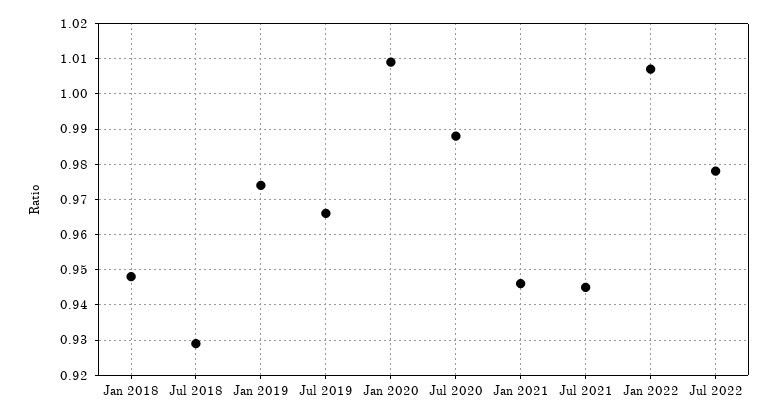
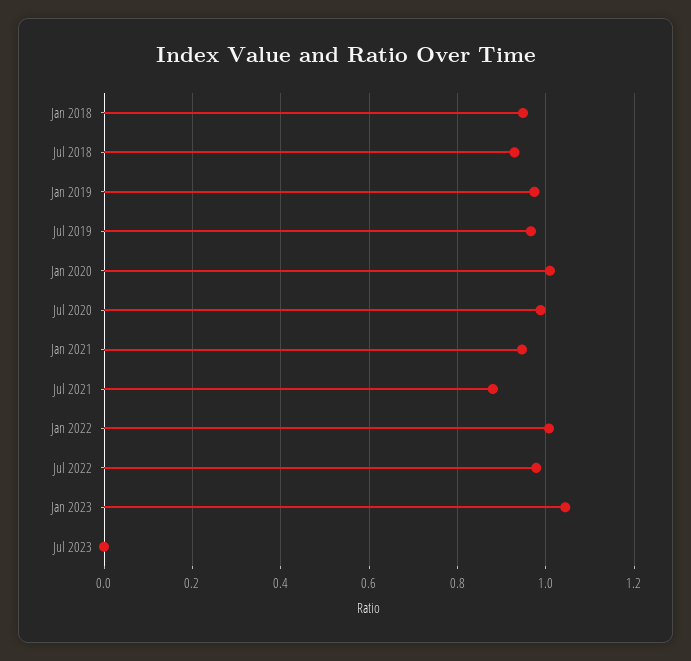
Jul 2021: 0.945 -> 0.88
Jan 2023: none -> 1.04
Jul 2023: none -> 0

